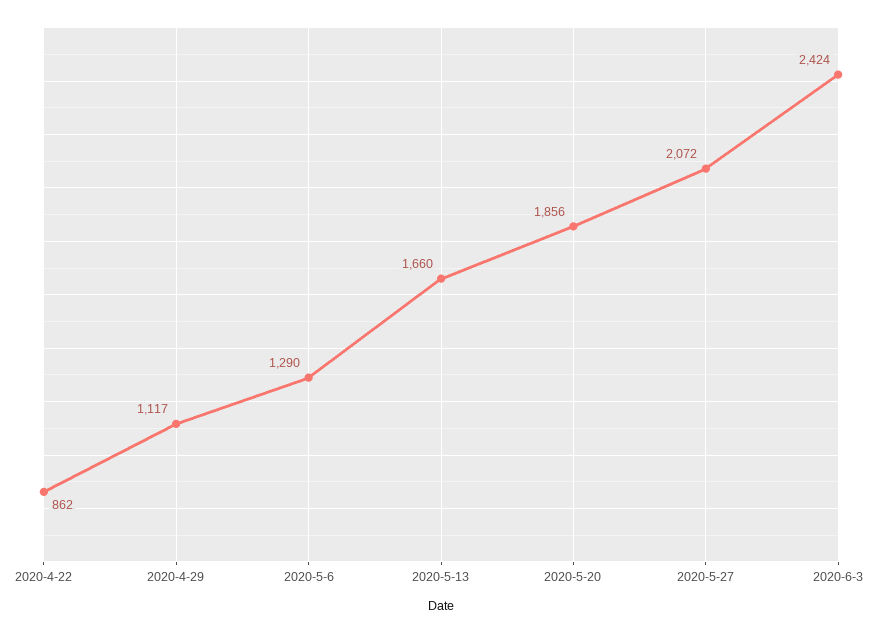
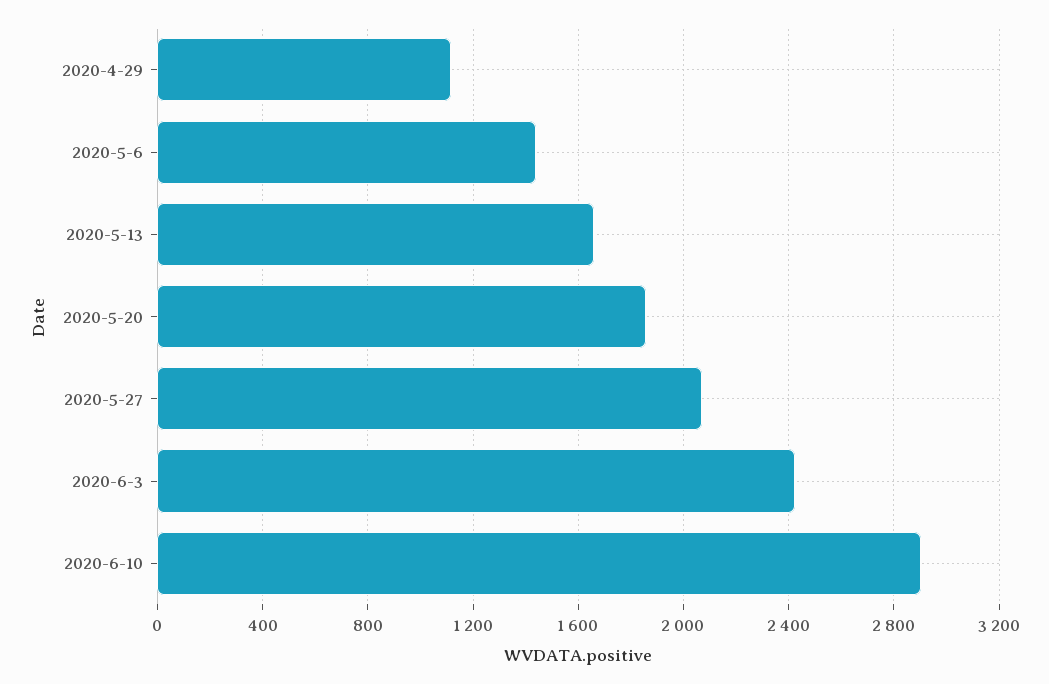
2020-4-22: 862 -> none
2020-5-6: 1290 -> 1450
2020-6-10: none -> 2900

